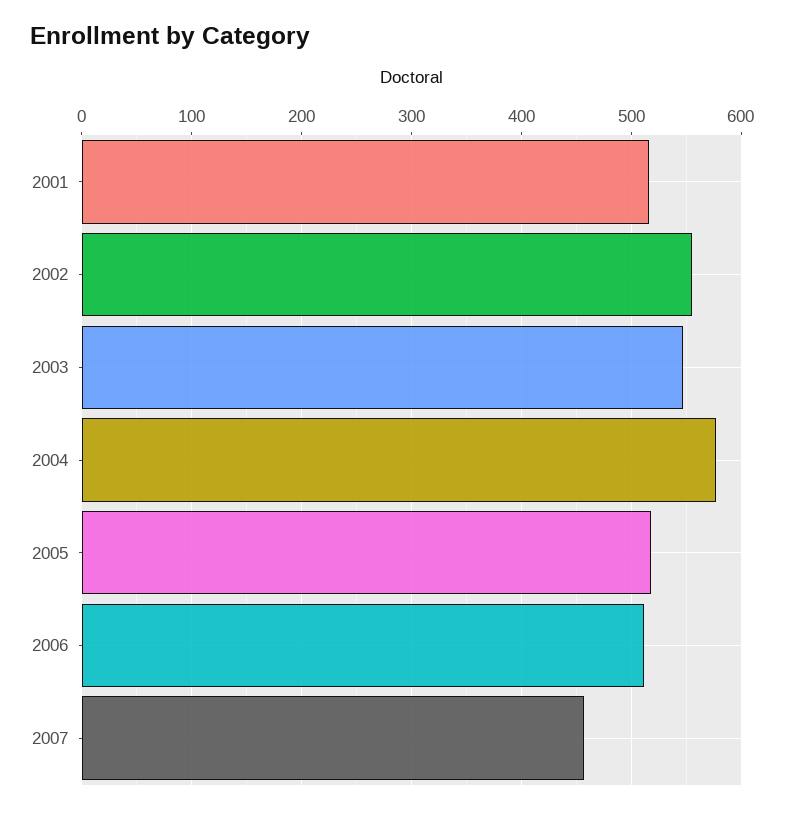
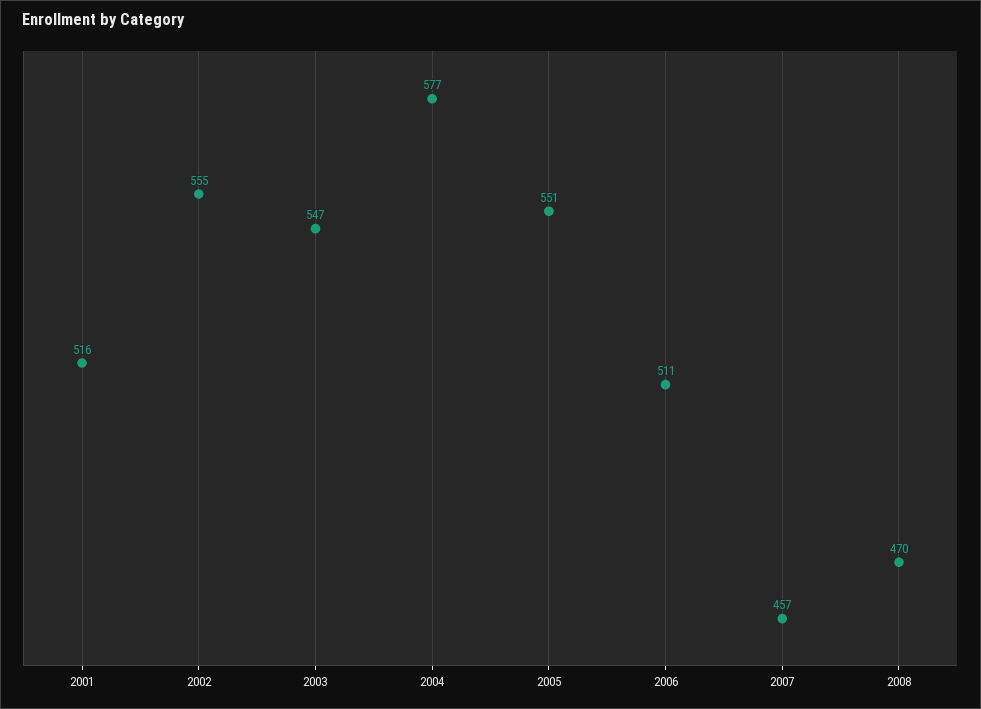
2005: 520 -> 551
2008: none -> 470

